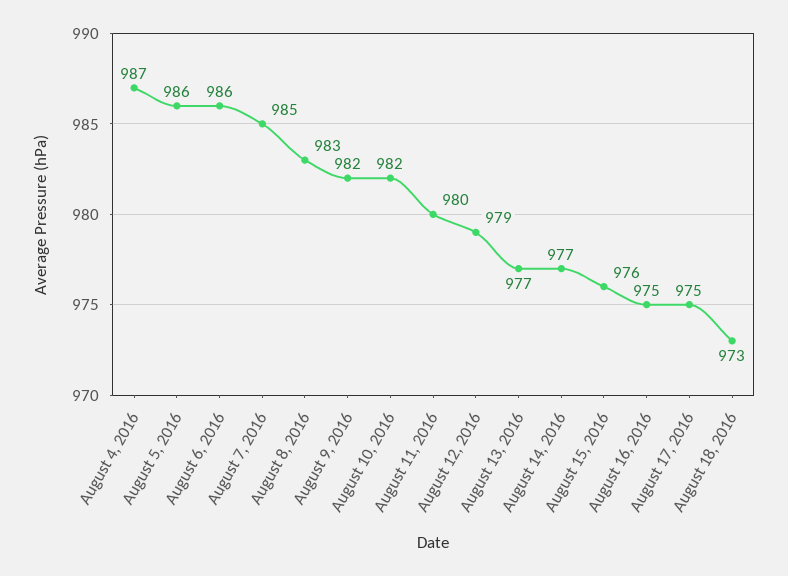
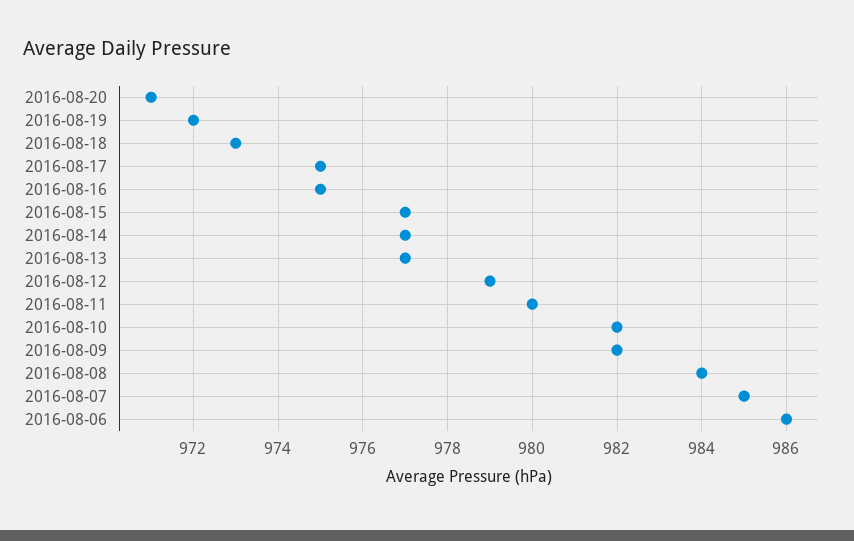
August 4, 2016: 987 -> none
August 5, 2016: 986 -> none
August 8, 2016: 983 -> 984
August 15, 2016: 976 -> 977
2016-08-20: none -> 971
2016-08-19: none -> 972

